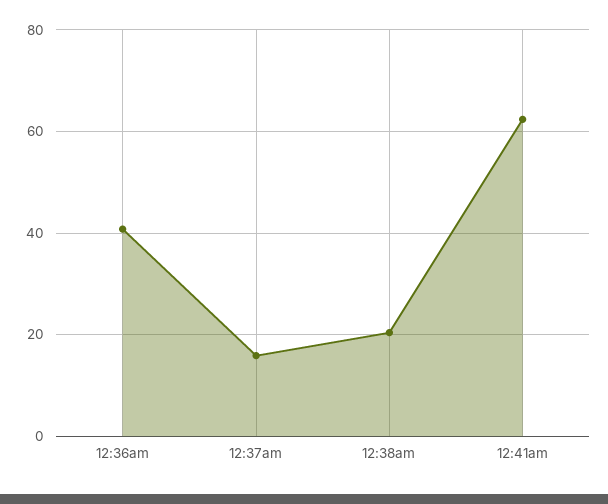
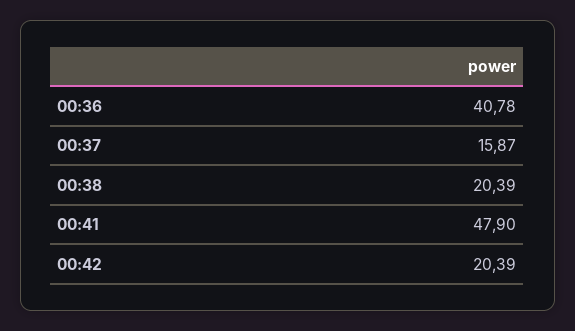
12:41am: 62 -> 47.9
00:42: none -> 20.39

